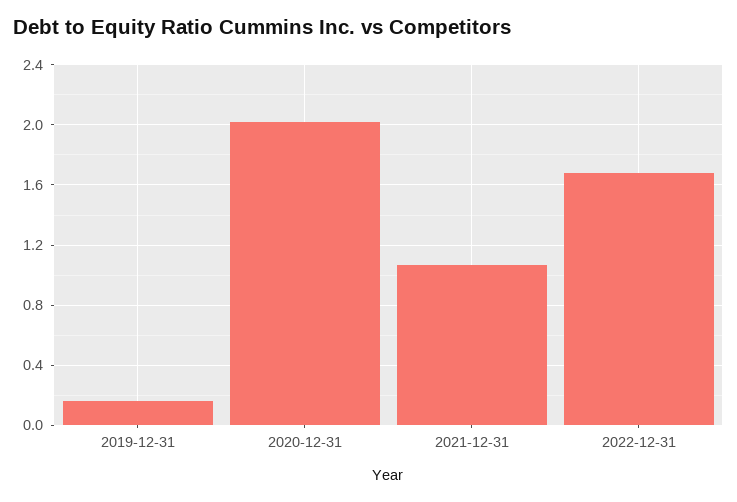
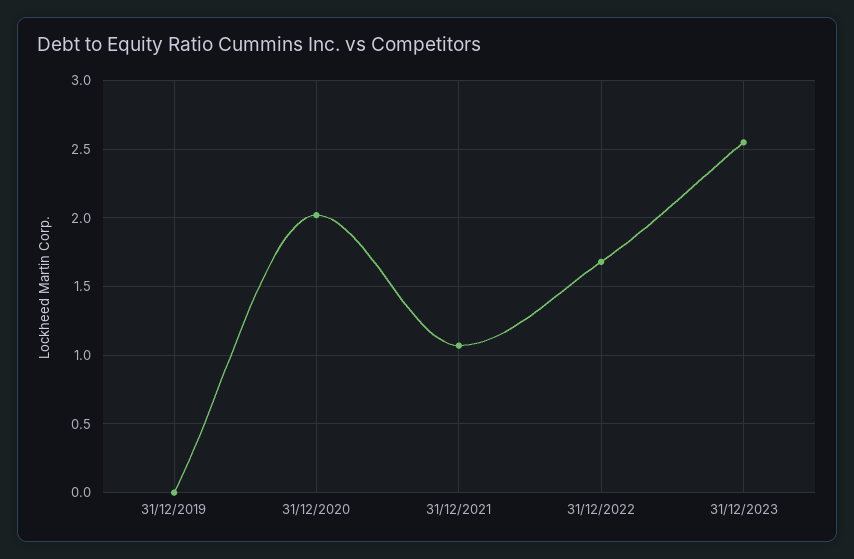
2019-12-31: 0.15 -> 0
31/12/2023: none -> 2.55

